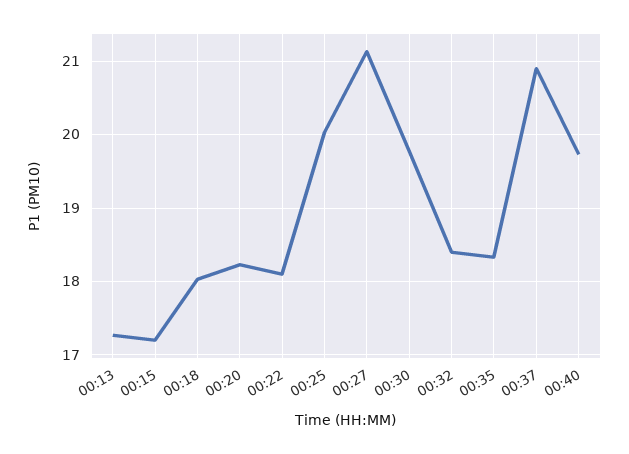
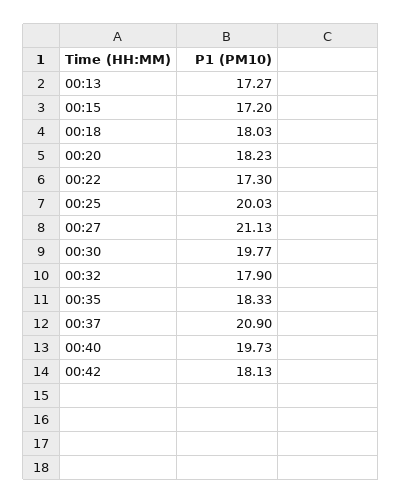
00:22: 18.1 -> 17.3
00:32: 18.4 -> 17.9
00:42: none -> 18.13

